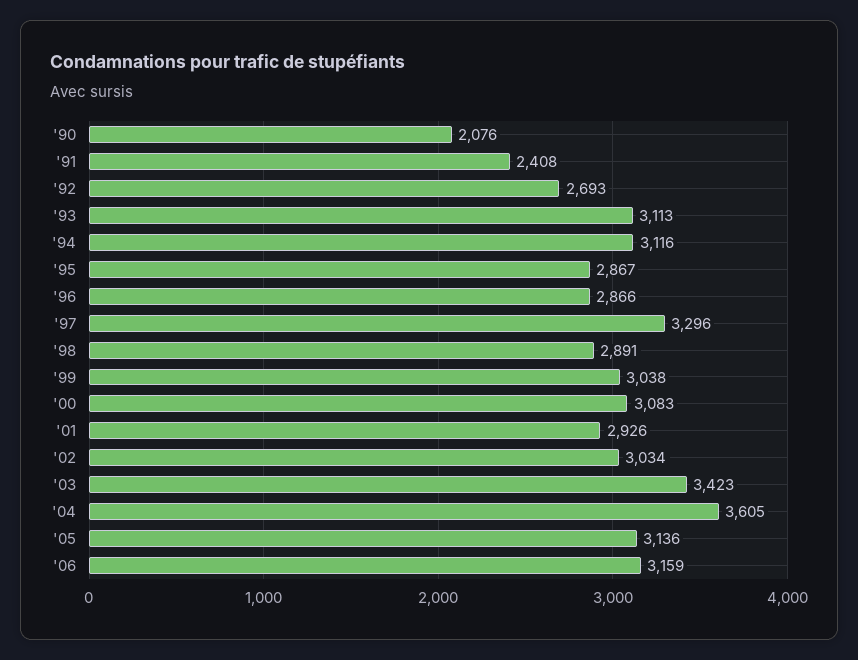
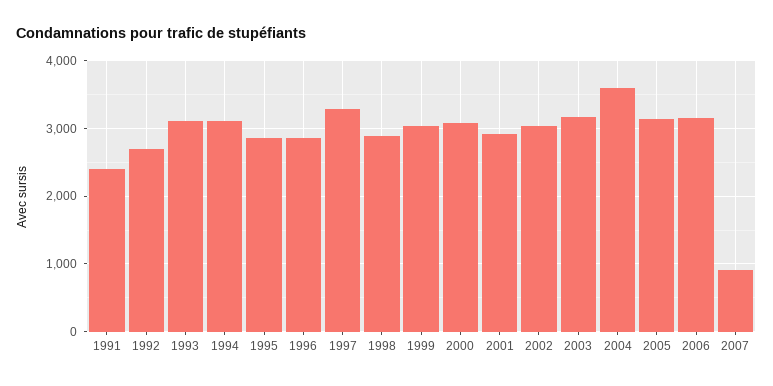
'90: 2076 -> none
'03: 3423 -> 3200
2007: none -> 900

